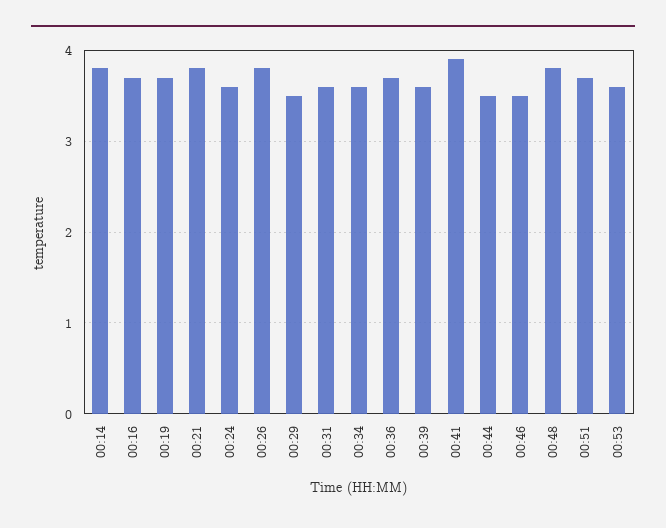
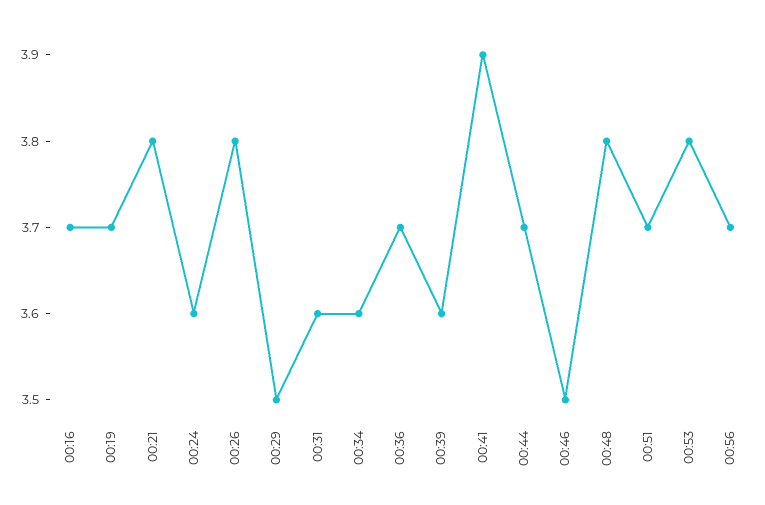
00:14: 3.8 -> none
00:44: 3.5 -> 3.7
00:53: 3.6 -> 3.8
00:56: none -> 3.7

